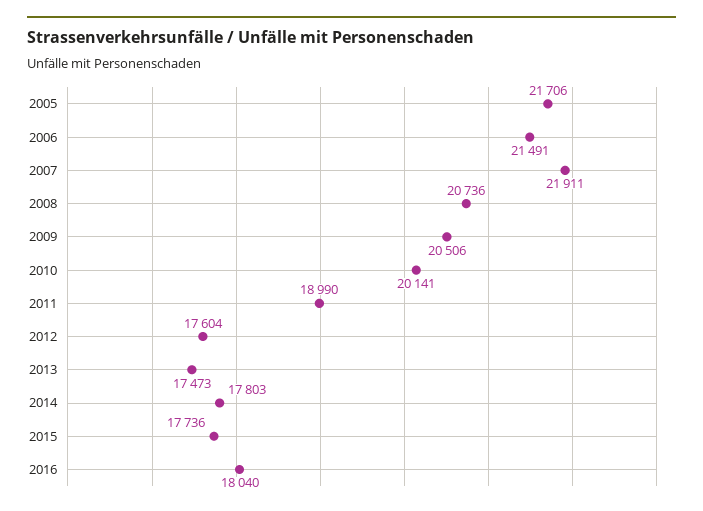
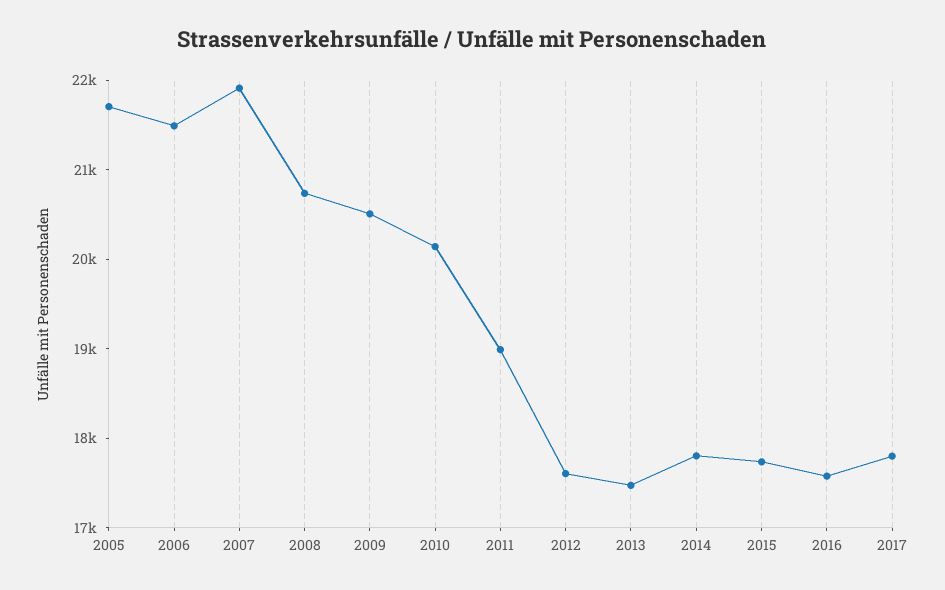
2016: 18040 -> 17600
2017: none -> 17800

